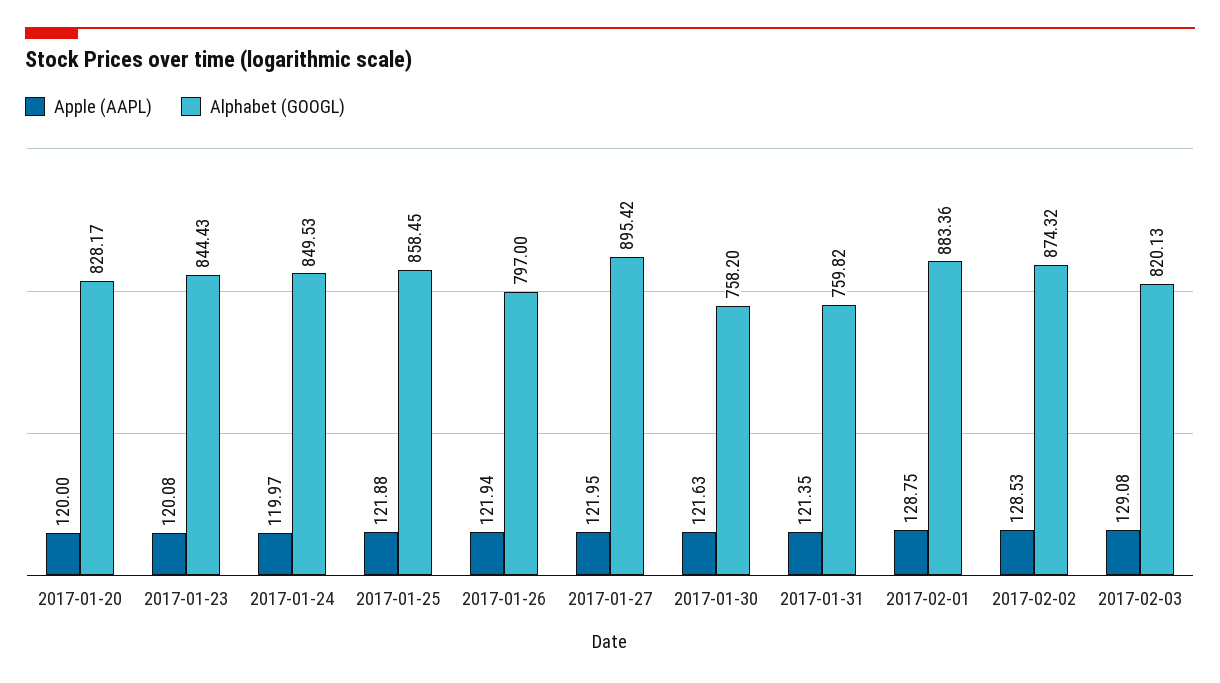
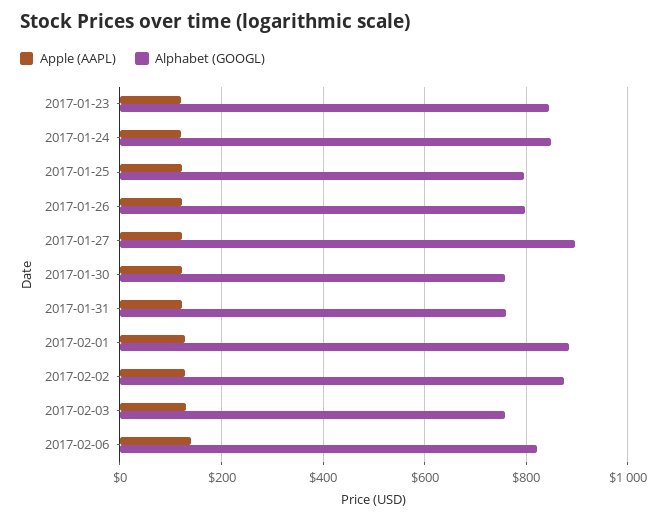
Apple (AAPL), 2017-01-20: 120 -> none
Alphabet (GOOGL), 2017-01-20: 828.17 -> none
Alphabet (GOOGL), 2017-01-25: 858.45 -> 800
Alphabet (GOOGL), 2017-02-03: 820.13 -> 760
Apple (AAPL), 2017-02-06: none -> 140
Alphabet (GOOGL), 2017-02-06: none -> 820

